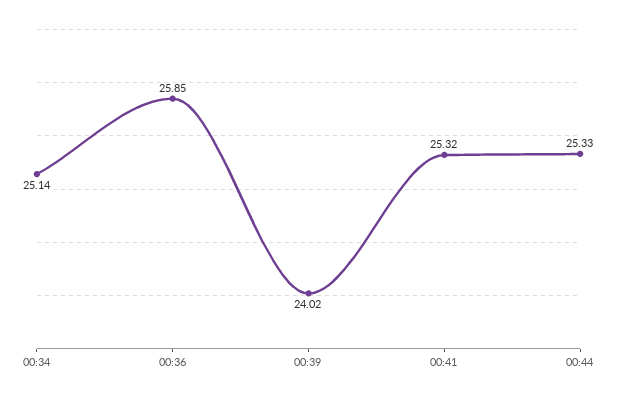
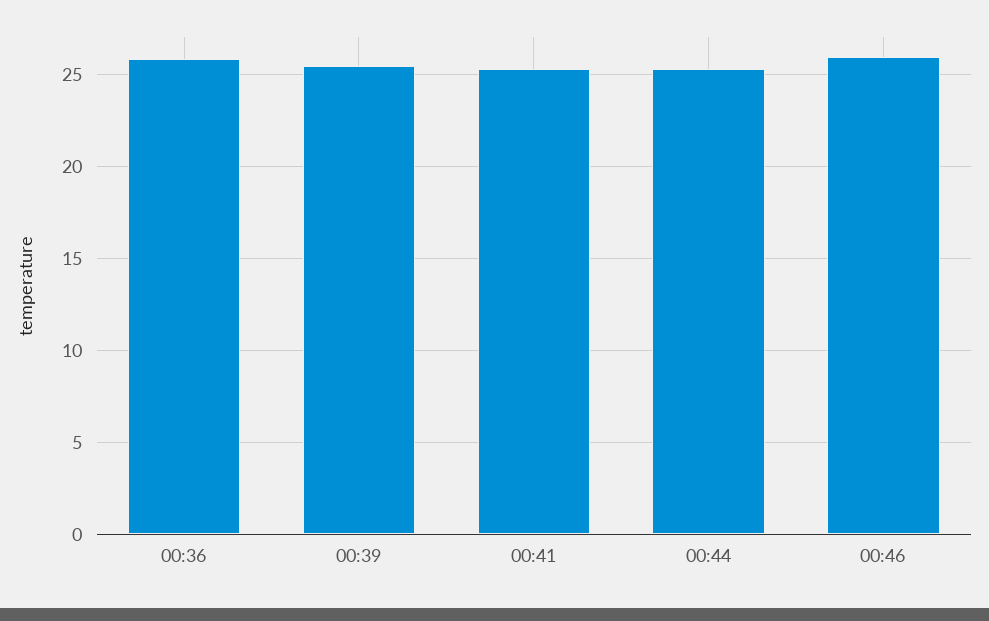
00:34: 25.14 -> none
00:39: 24.02 -> 25.5
00:46: none -> 26

